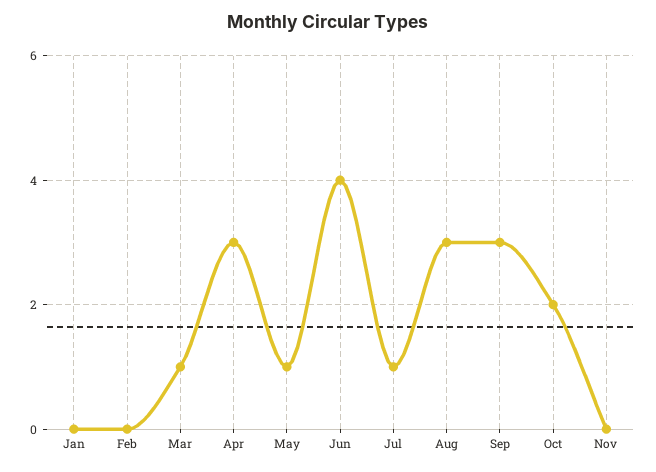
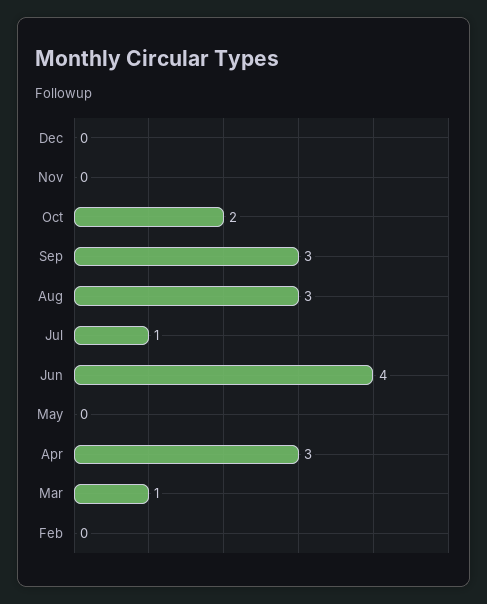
Jan: 0 -> none
May: 1 -> 0
Dec: none -> 0

